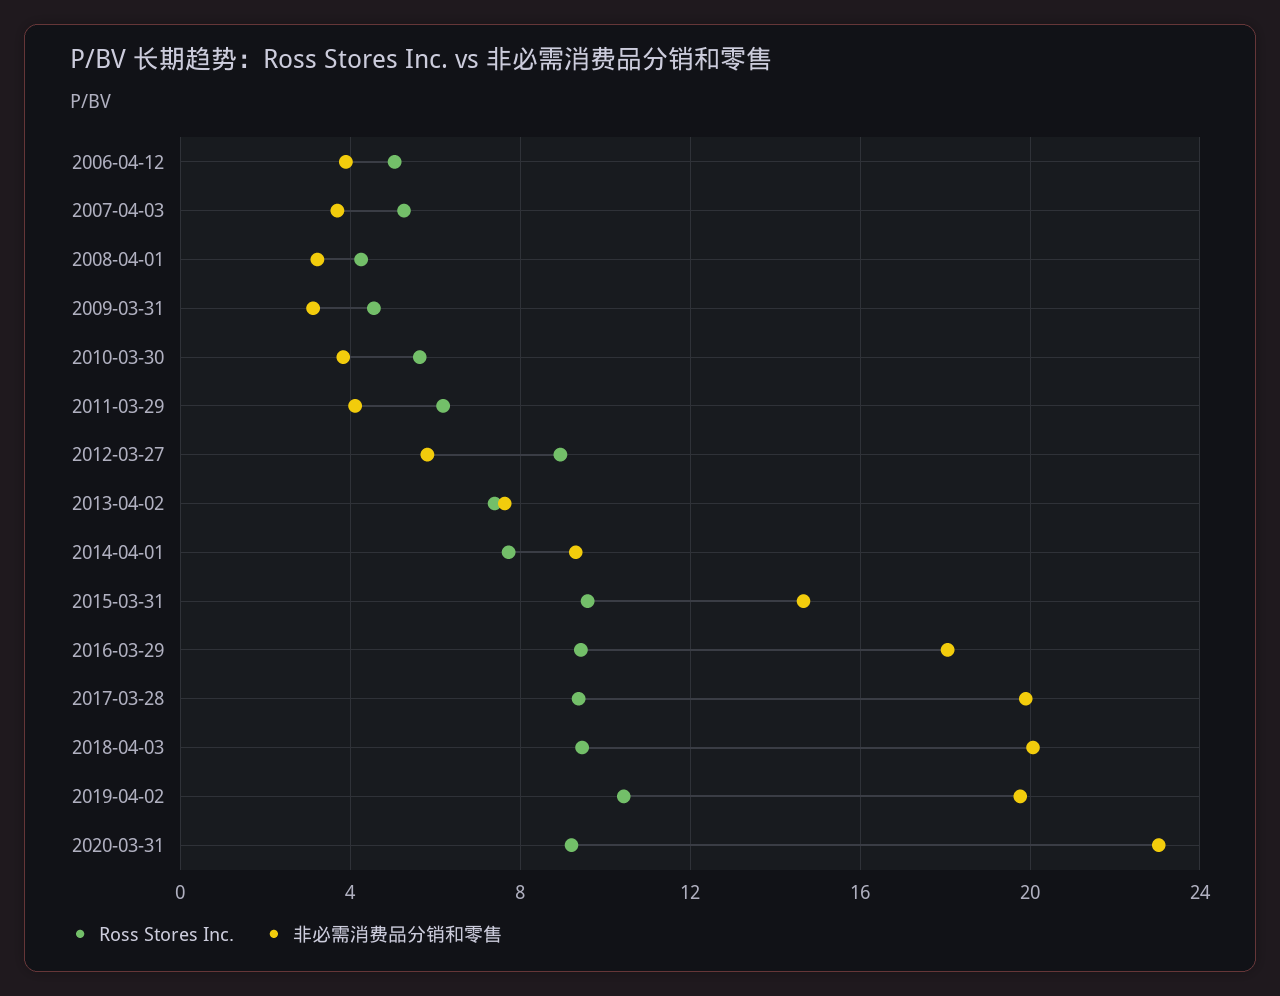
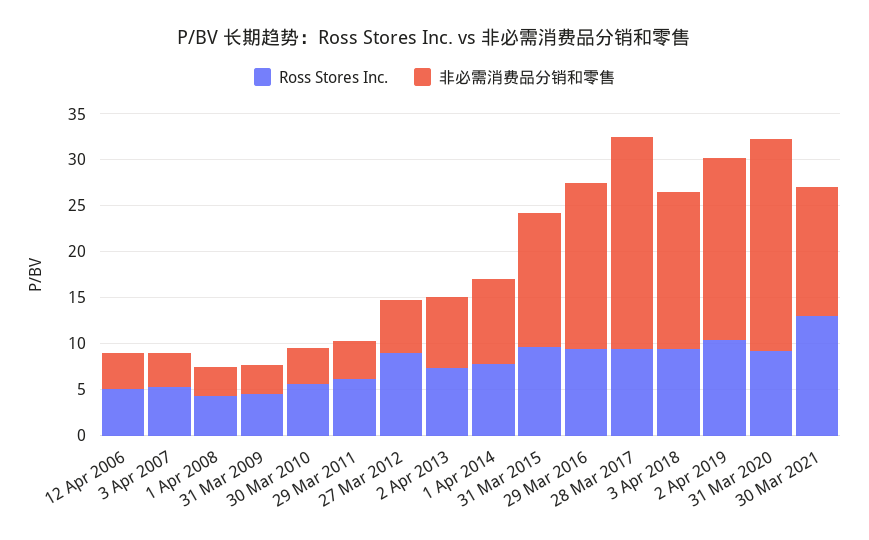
非必需消费品分销和零售, 2017-03-28: 20 -> 23
非必需消费品分销和零售, 2018-04-03: 20 -> 17
Ross Stores Inc., 30 Mar 2021: none -> 13
非必需消费品分销和零售, 30 Mar 2021: none -> 14

